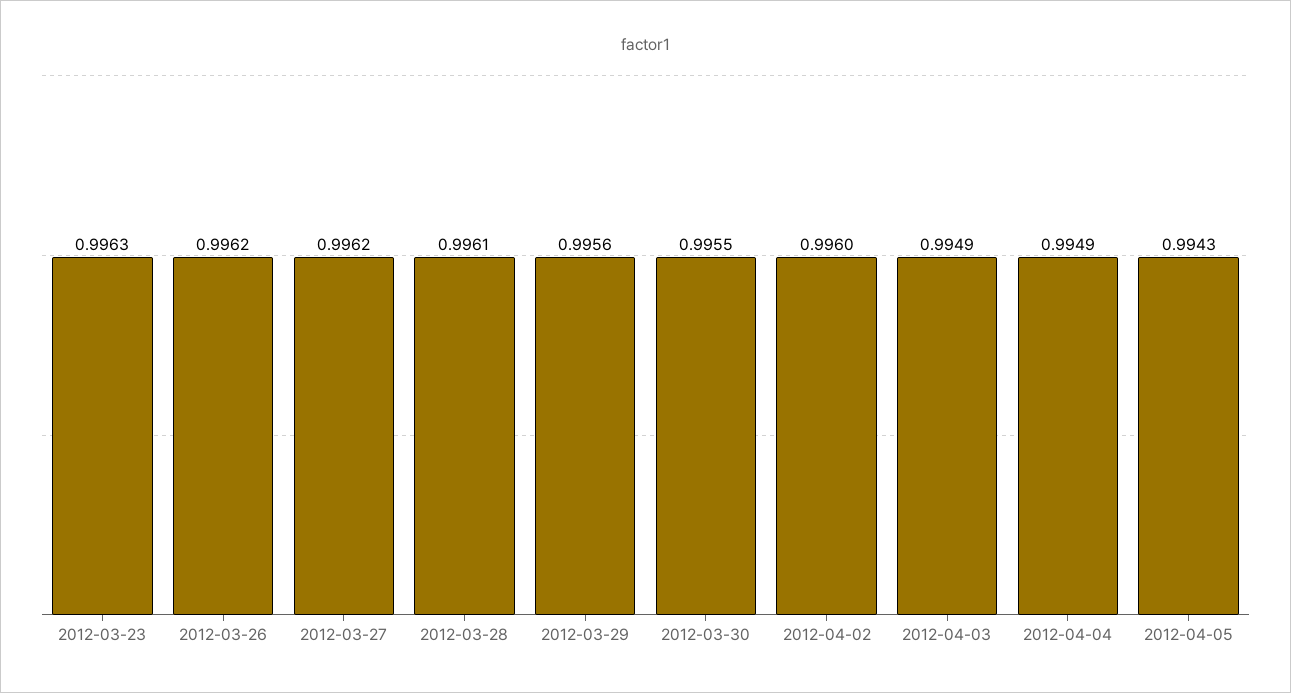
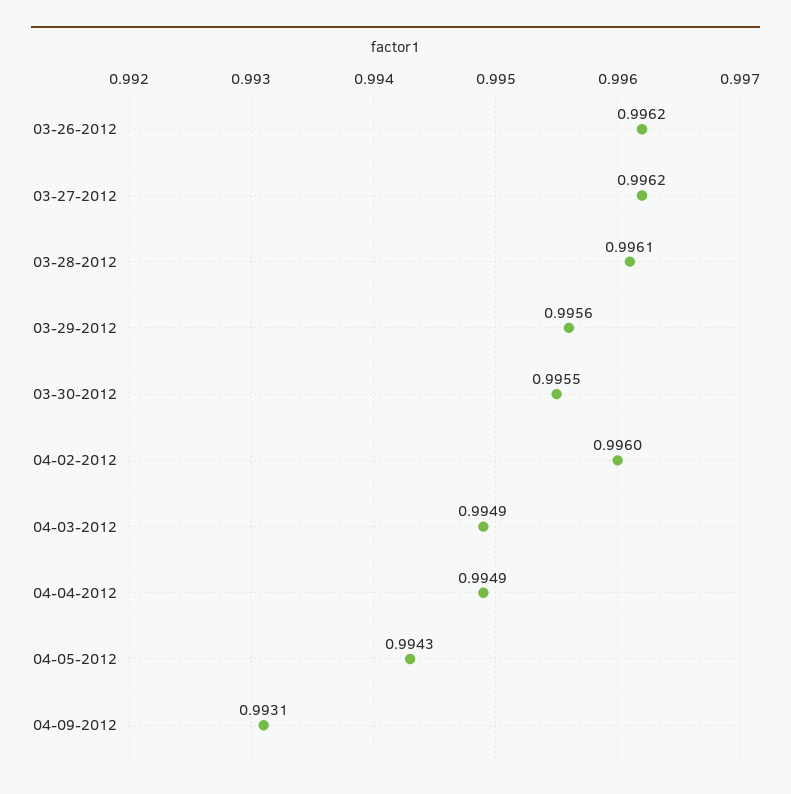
2012-03-23: 0.9963 -> none
04-09-2012: none -> 0.9931

